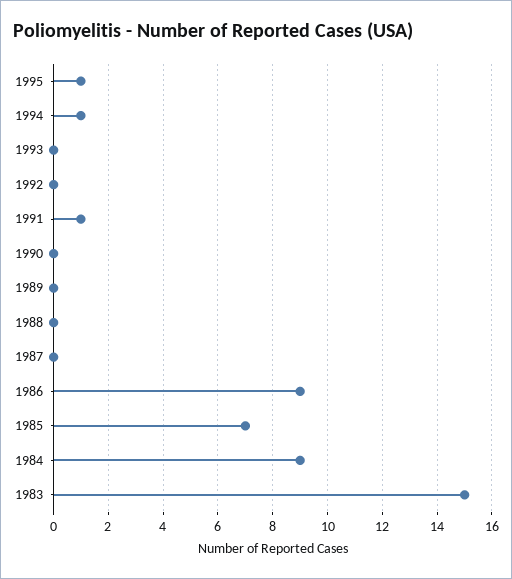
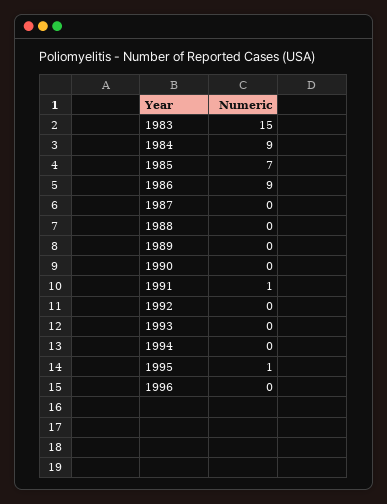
1994: 1 -> 0
1996: none -> 0

